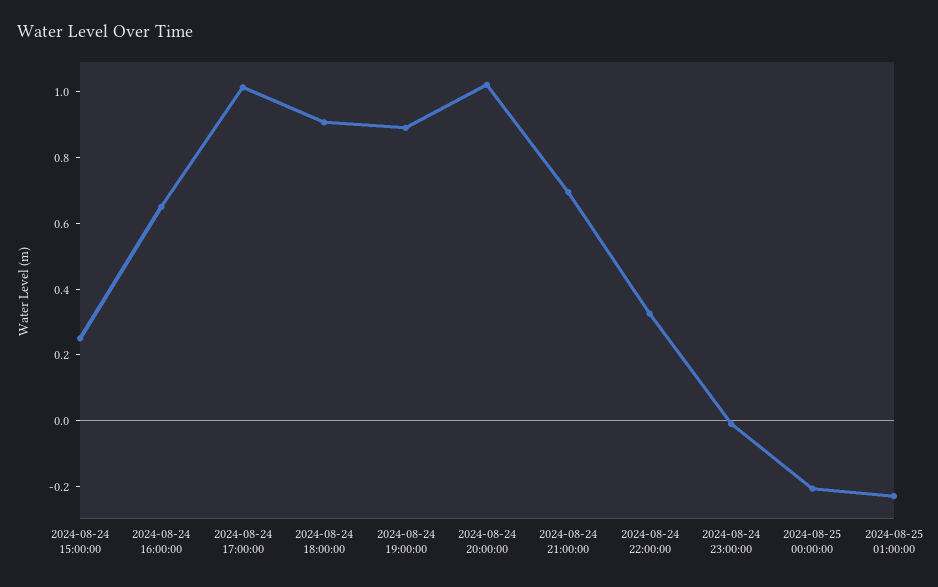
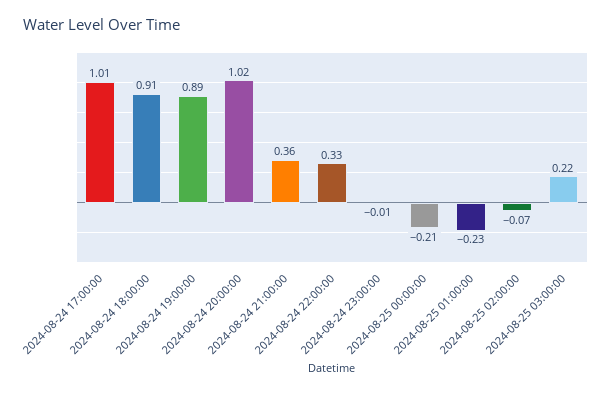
2024-08-24 15:00:00: 0.25 -> none
2024-08-24 16:00:00: 0.65 -> none
2024-08-24 21:00:00: 0.7 -> 0.36
2024-08-25 02:00:00: none -> -0.07
2024-08-25 03:00:00: none -> 0.22

